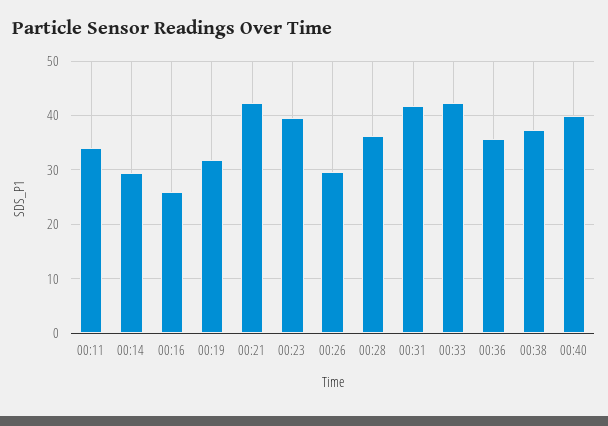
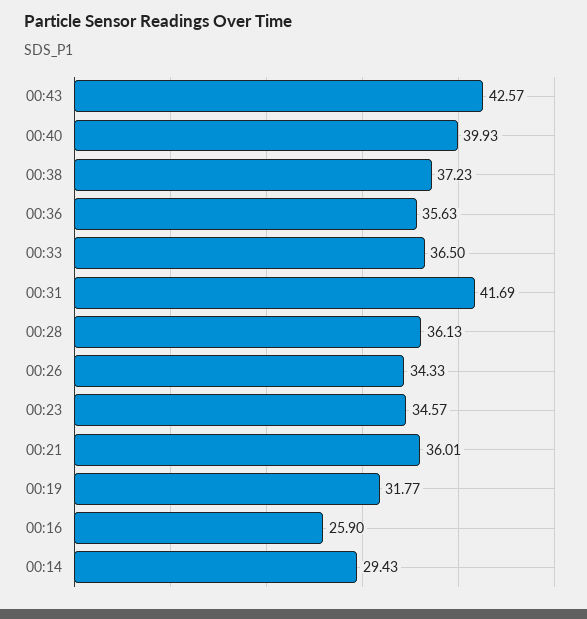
00:11: 34 -> none
00:21: 42 -> 36.01
00:23: 40 -> 34.57
00:26: 30 -> 34.33
00:33: 42 -> 36.5
00:43: none -> 42.57

